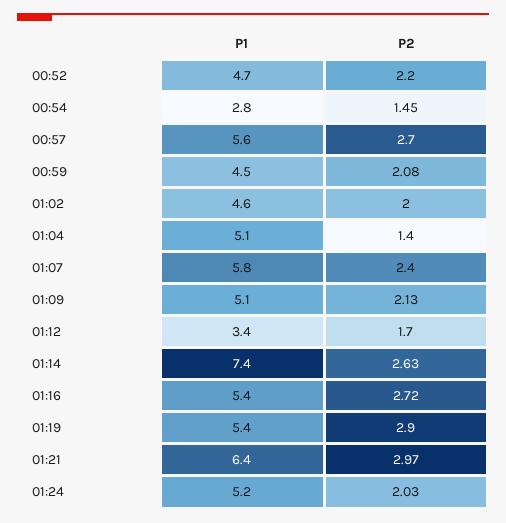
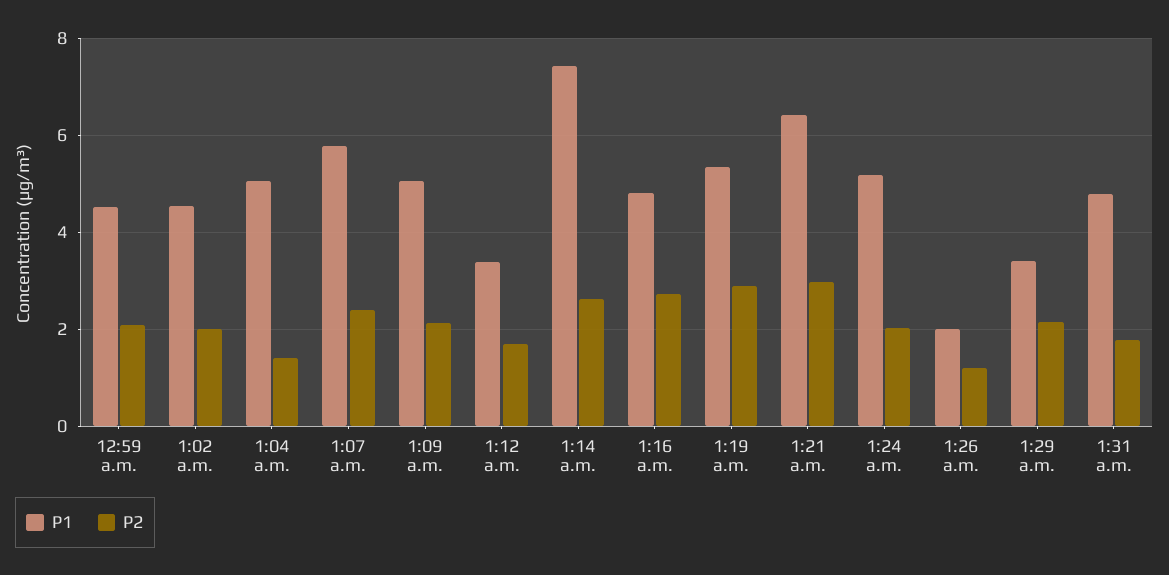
P1, 00:52: 4.7 -> none
P2, 00:52: 2.2 -> none
P1, 00:54: 2.8 -> none
P2, 00:54: 1.45 -> none
P1, 00:57: 5.6 -> none
P2, 00:57: 2.7 -> none
P1, 01:16: 5.4 -> 4.8
P1, 1:26 a.m.: none -> 2
P2, 1:26 a.m.: none -> 1.2
P1, 1:29 a.m.: none -> 3.4
P2, 1:29 a.m.: none -> 2.2
P1, 1:31 a.m.: none -> 4.8
P2, 1:31 a.m.: none -> 1.8

